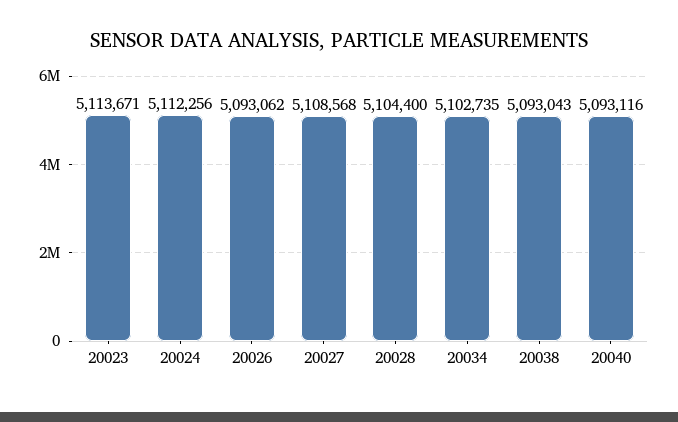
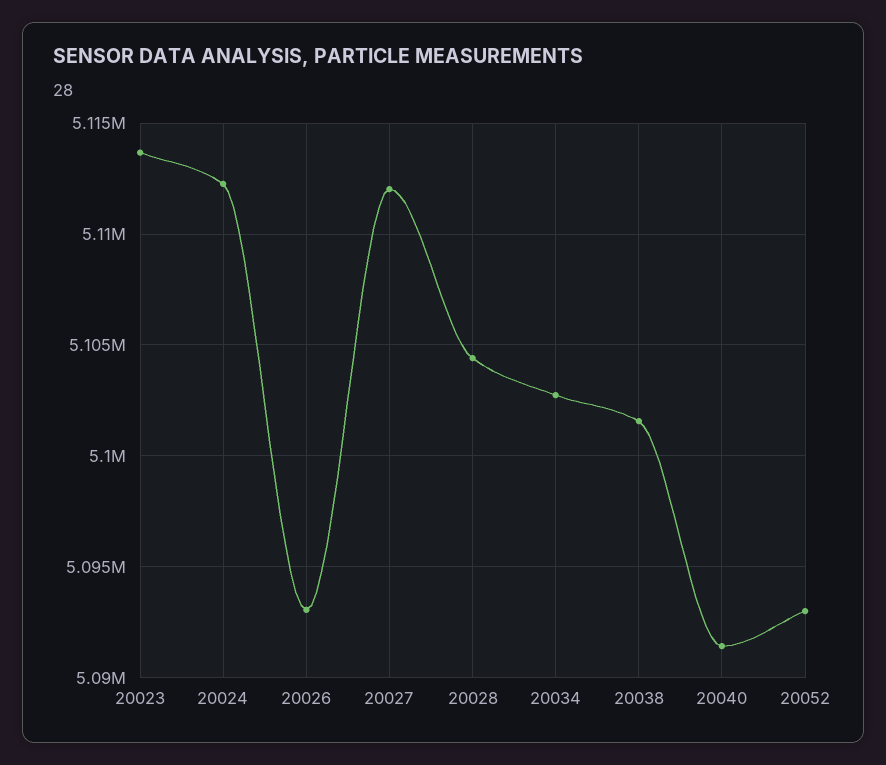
20027: 5108568 -> 5112000
20038: 5093043 -> 5101500
20040: 5093116 -> 5091500
20052: none -> 5093000

